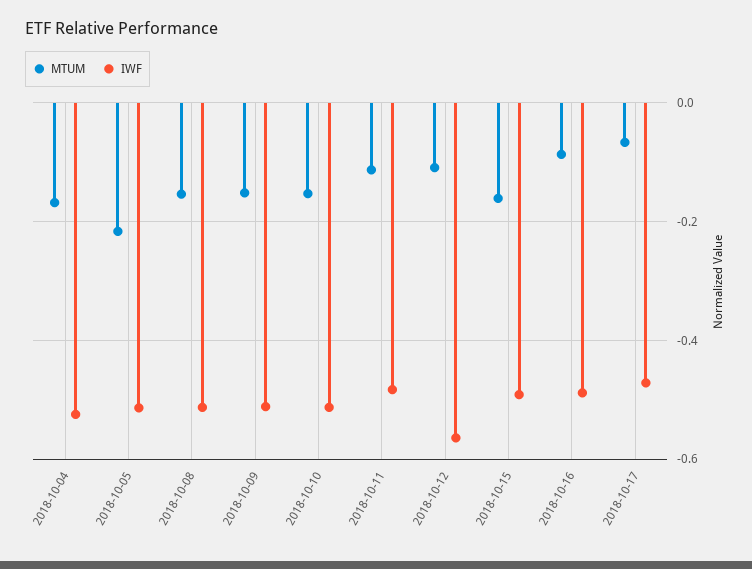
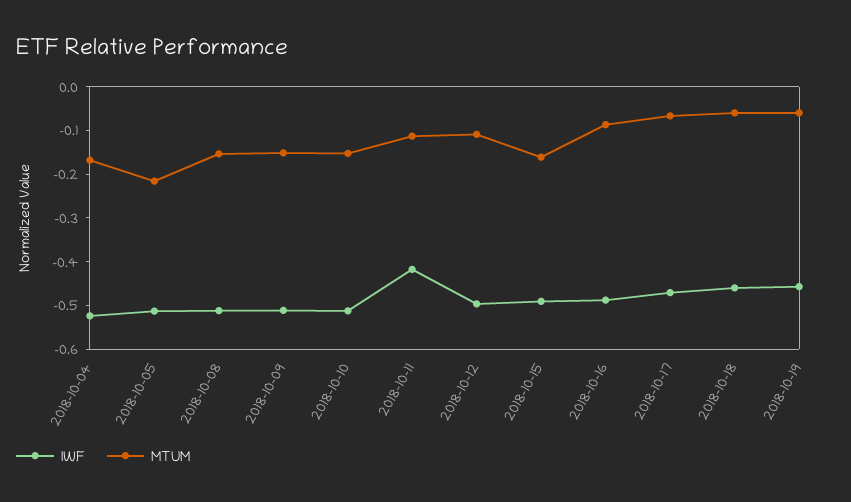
IWF, 2018-10-11: -0.48 -> -0.42
IWF, 2018-10-12: -0.56 -> -0.5
IWF, 2018-10-18: none -> -0.46
MTUM, 2018-10-18: none -> -0.06
IWF, 2018-10-19: none -> -0.46
MTUM, 2018-10-19: none -> -0.06

